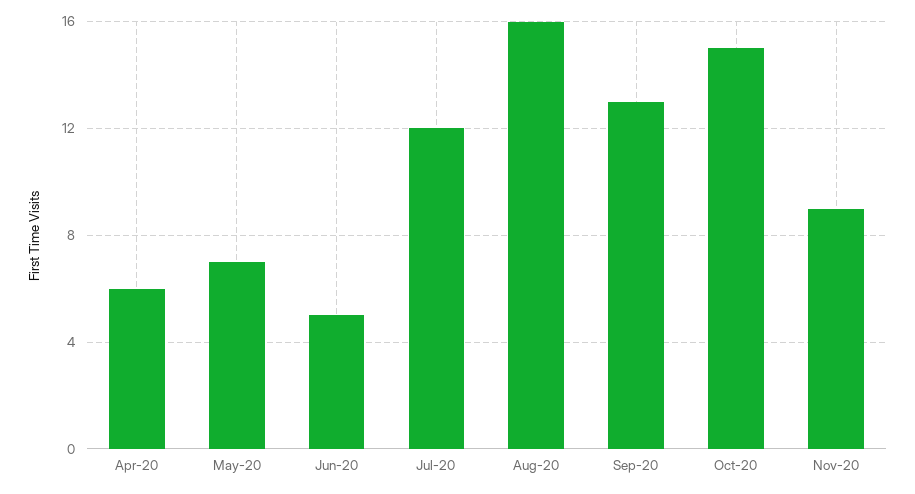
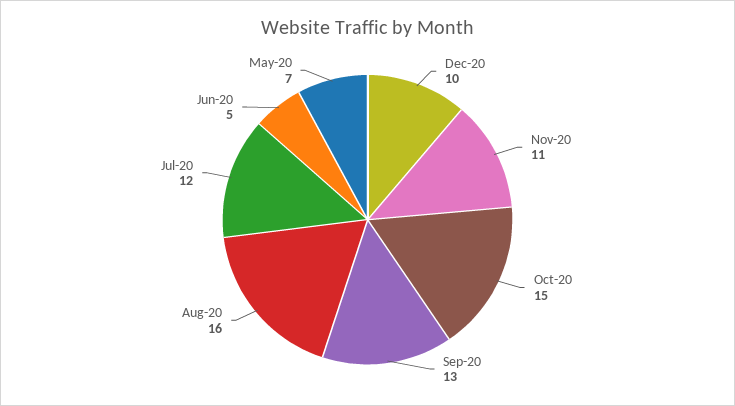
Apr-20: 6 -> none
Nov-20: 9 -> 11
Dec-20: none -> 10

